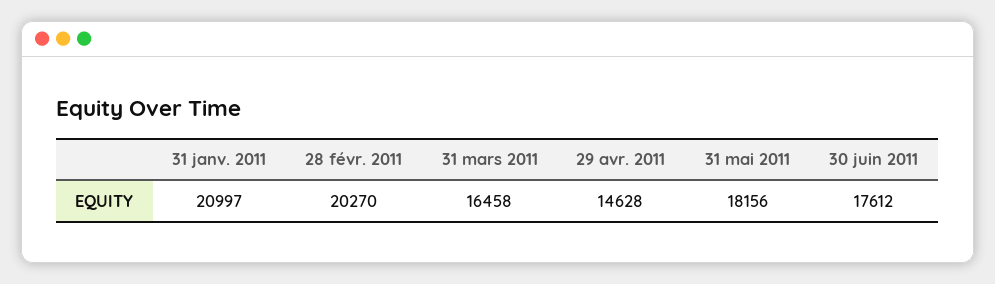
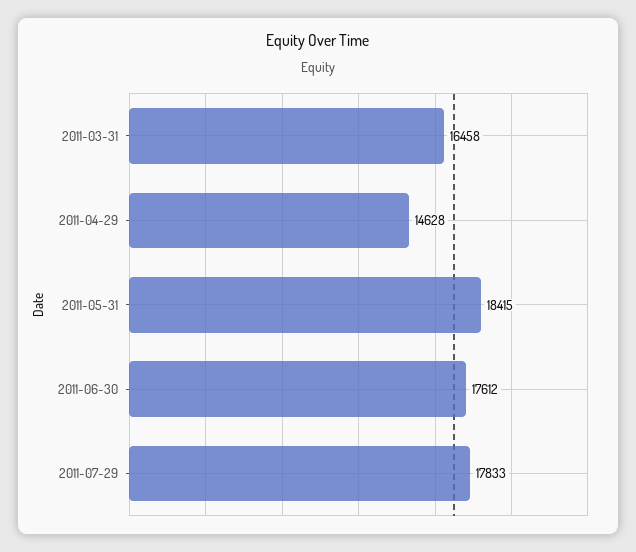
31 janv. 2011: 20997 -> none
28 févr. 2011: 20270 -> none
31 mai 2011: 18156 -> 18415
2011-07-29: none -> 17833

